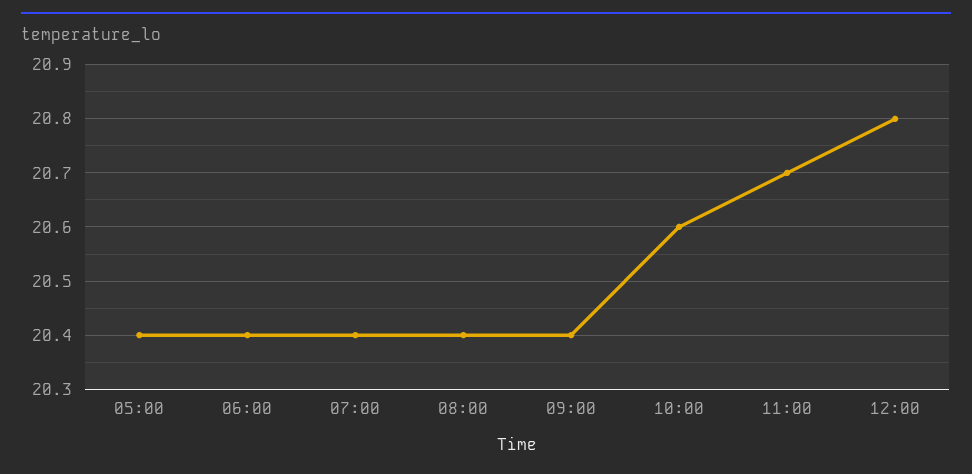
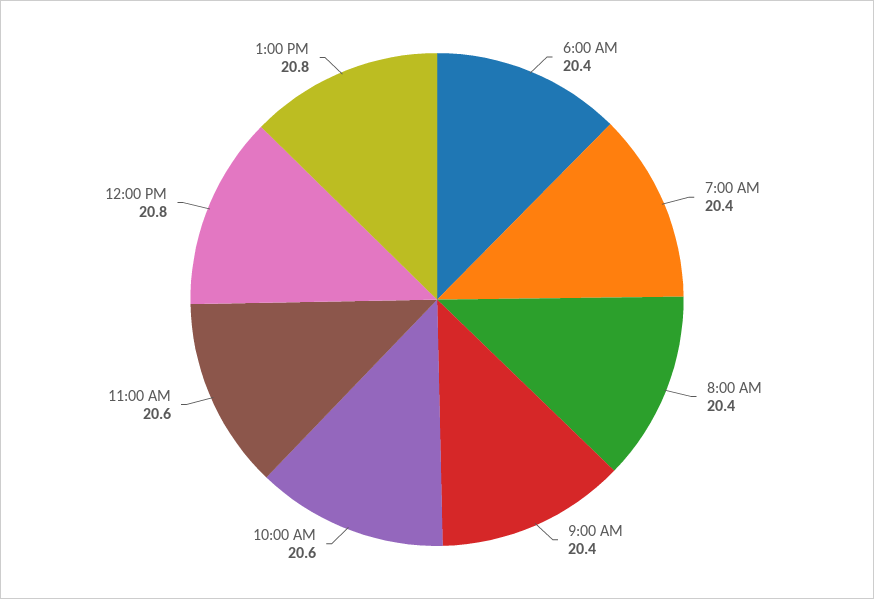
05:00: 20.4 -> none
11:00: 20.7 -> 20.6
1:00 PM: none -> 20.8

